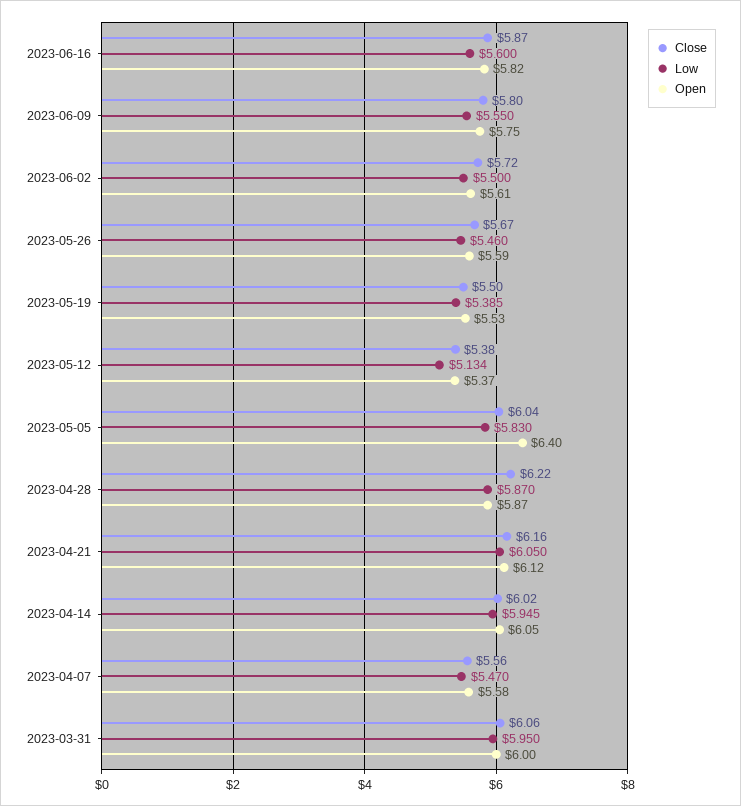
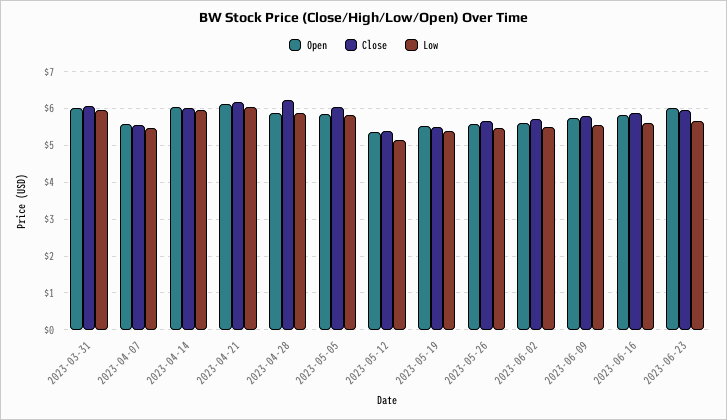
Open, 2023-05-05: 6.4 -> 5.8
Open, 2023-06-23: none -> 6
Close, 2023-06-23: none -> 6
Low, 2023-06-23: none -> 5.6

